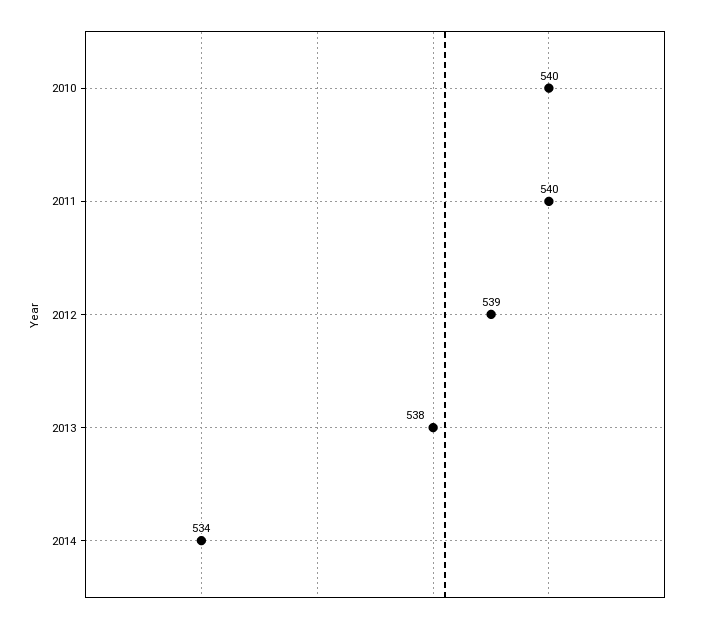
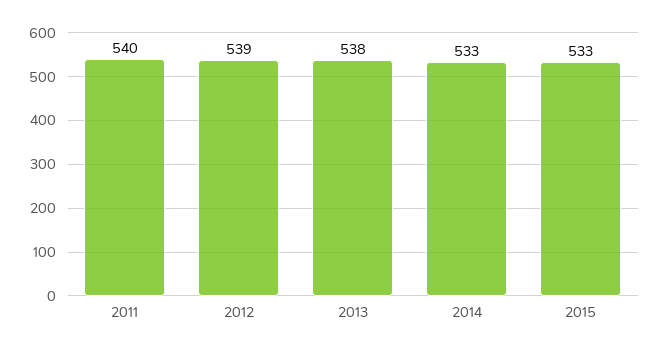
2010: 540 -> none
2014: 534 -> 533
2015: none -> 533

